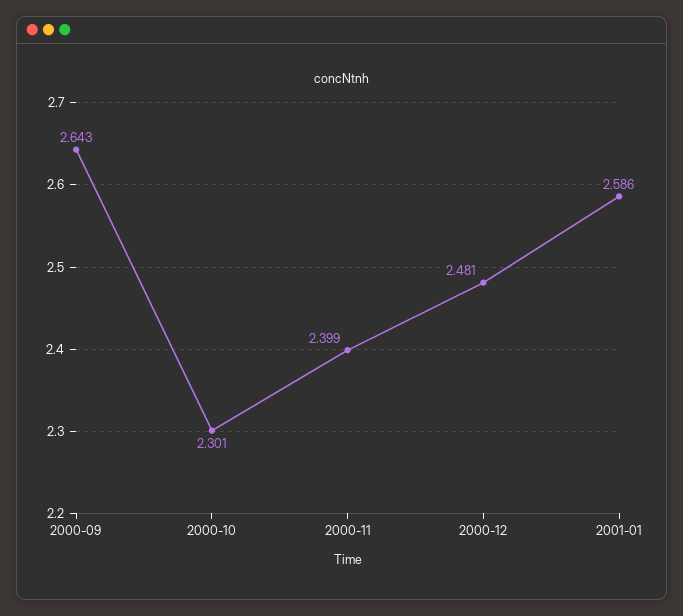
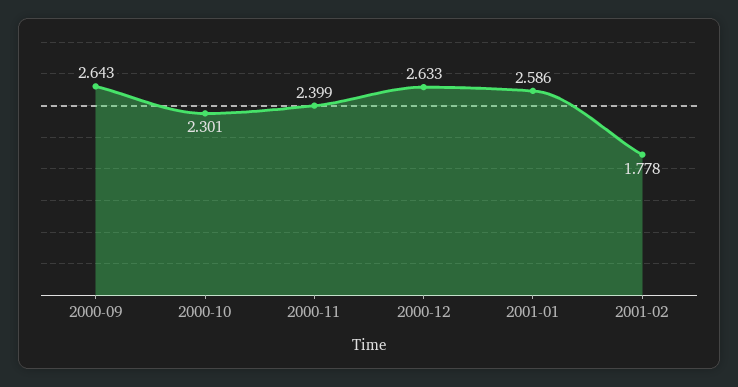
2000-12: 2.481 -> 2.633
2001-02: none -> 1.778

